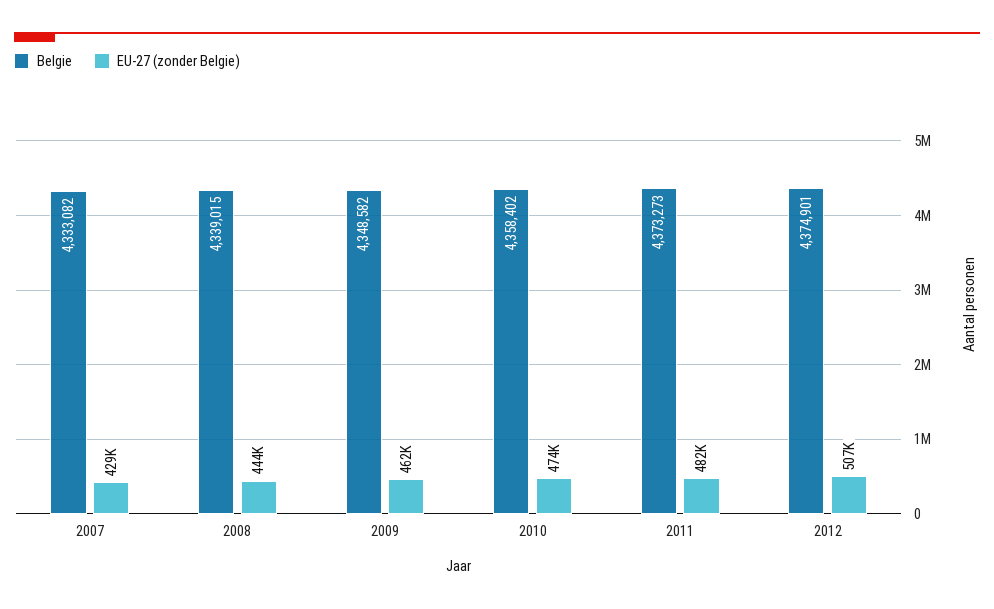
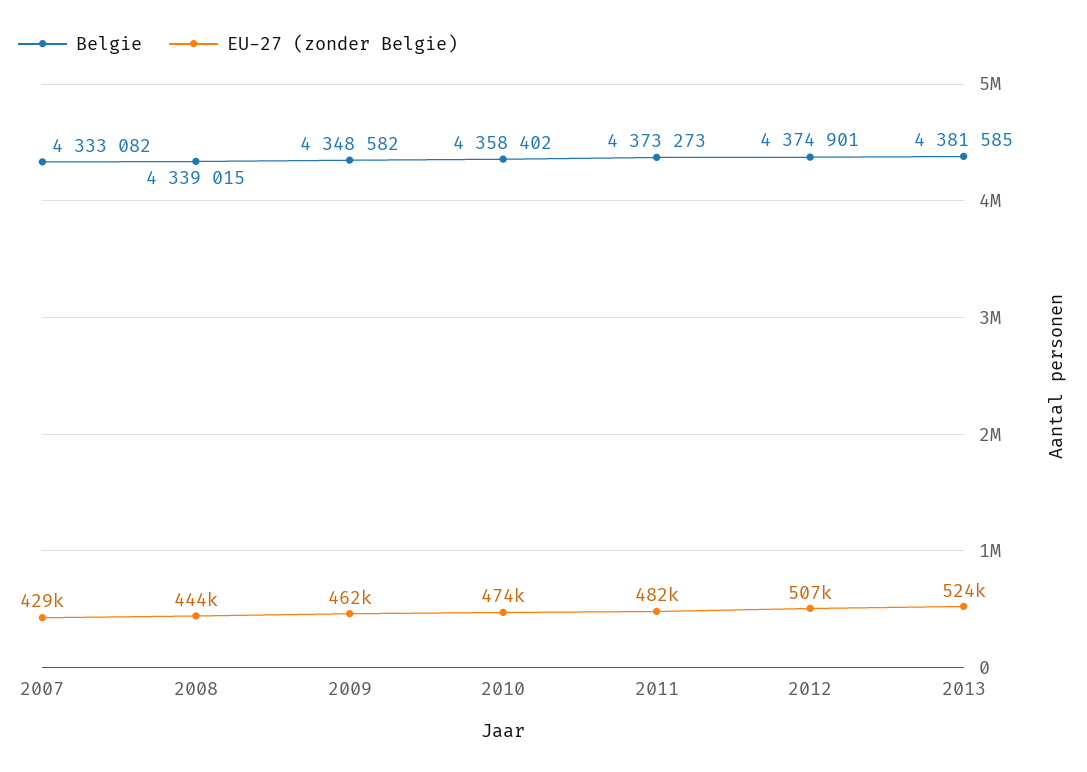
Belgie, 2013: none -> 4381585
EU-27 (zonder Belgie), 2013: none -> 524000

